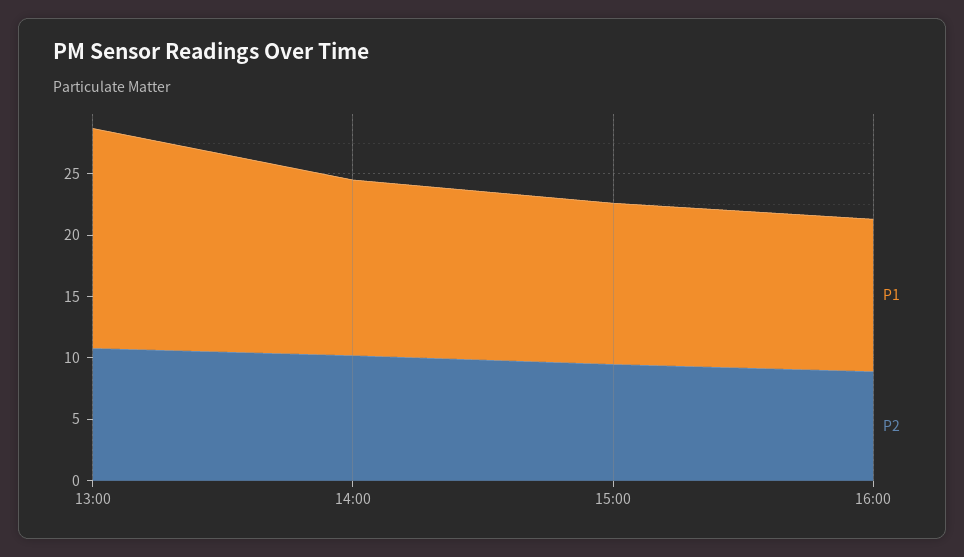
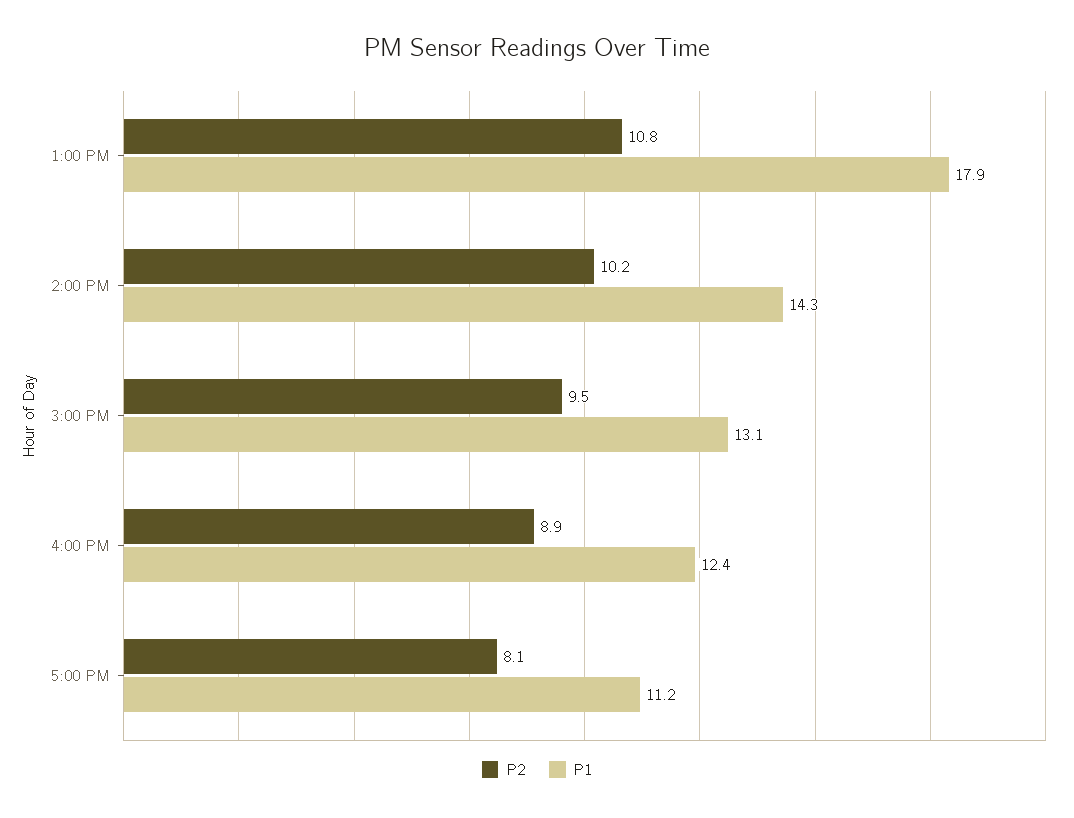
P2, 5:00 PM: none -> 8.1
P1, 5:00 PM: none -> 11.2

